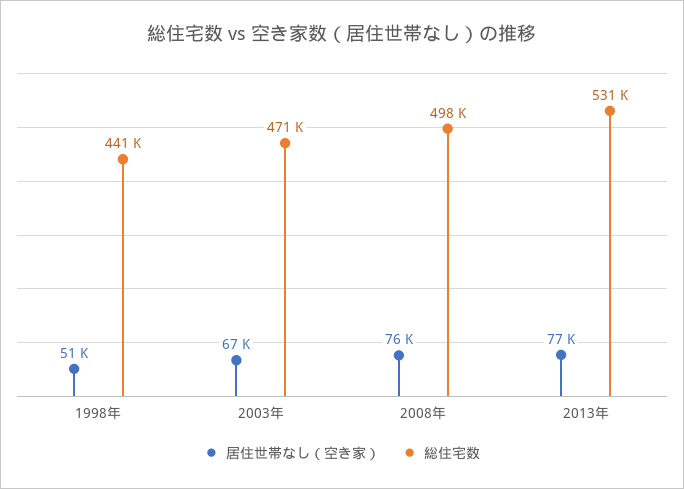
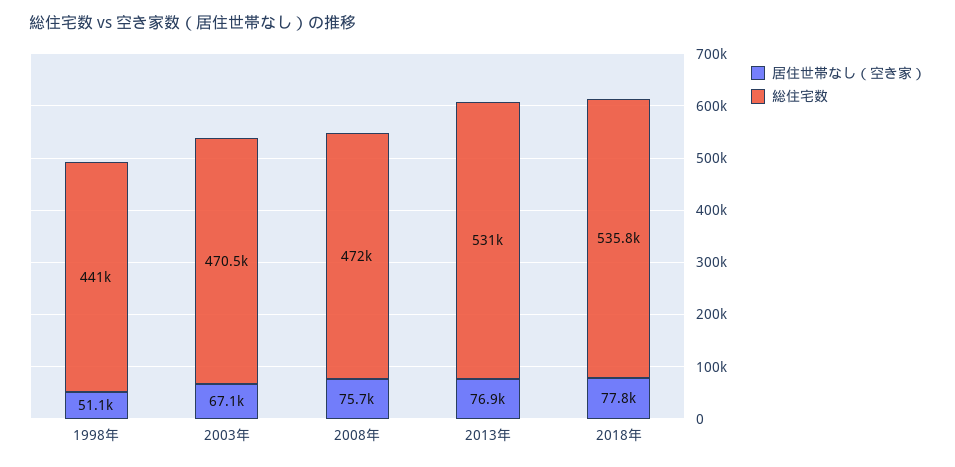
総住宅数, 2008年: 498000 -> 472000
居住世帯なし（空き家）, 2018年: none -> 77800
総住宅数, 2018年: none -> 535800

